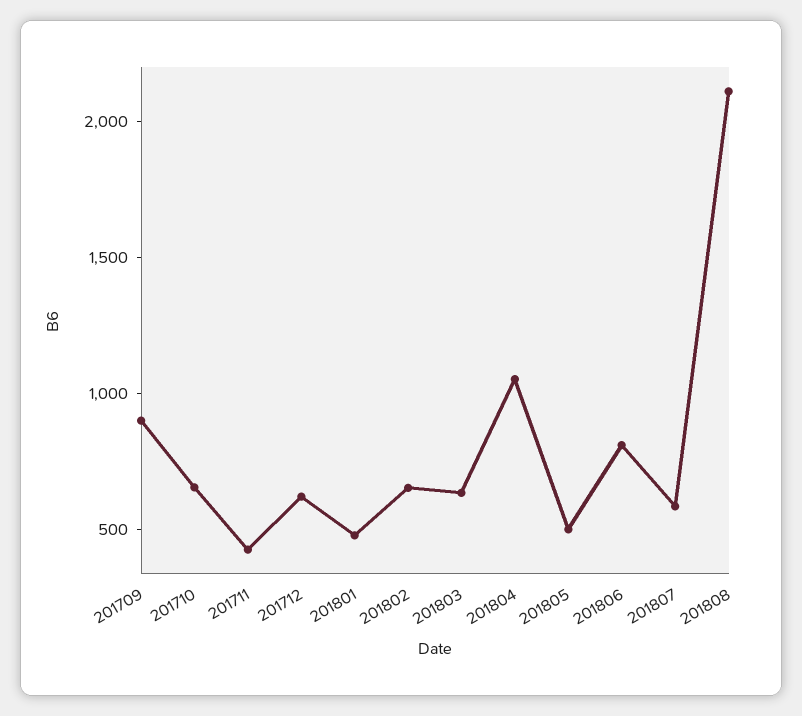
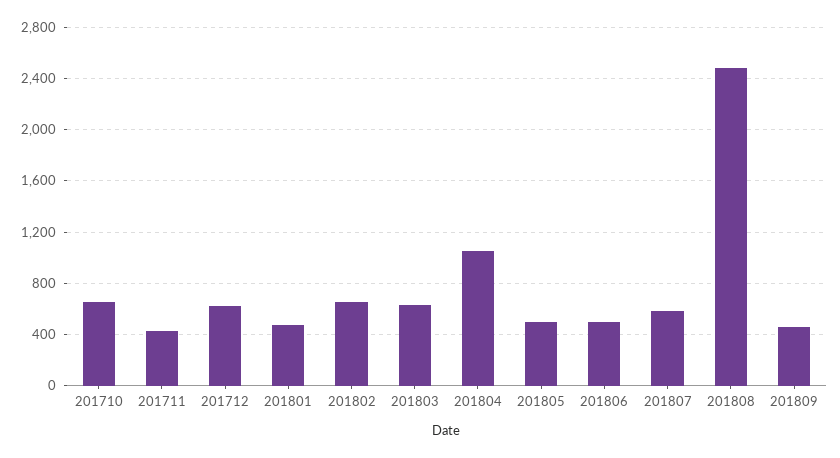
201709: 900 -> none
201806: 800 -> 500
201808: 2100 -> 2500
201809: none -> 450

